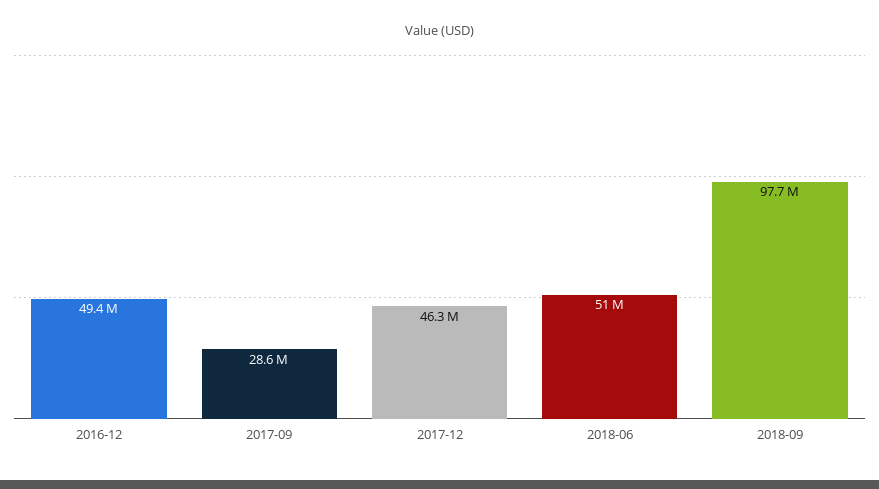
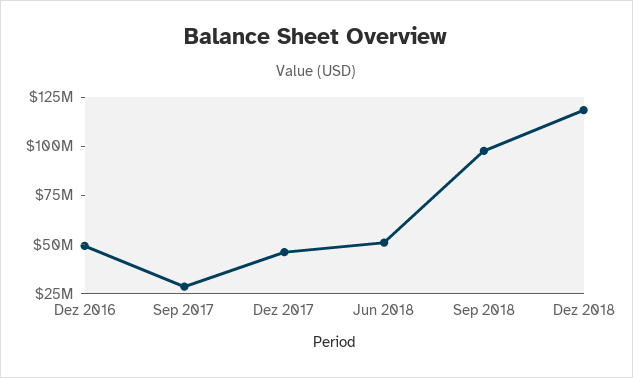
Dez 2018: none -> 120000000

